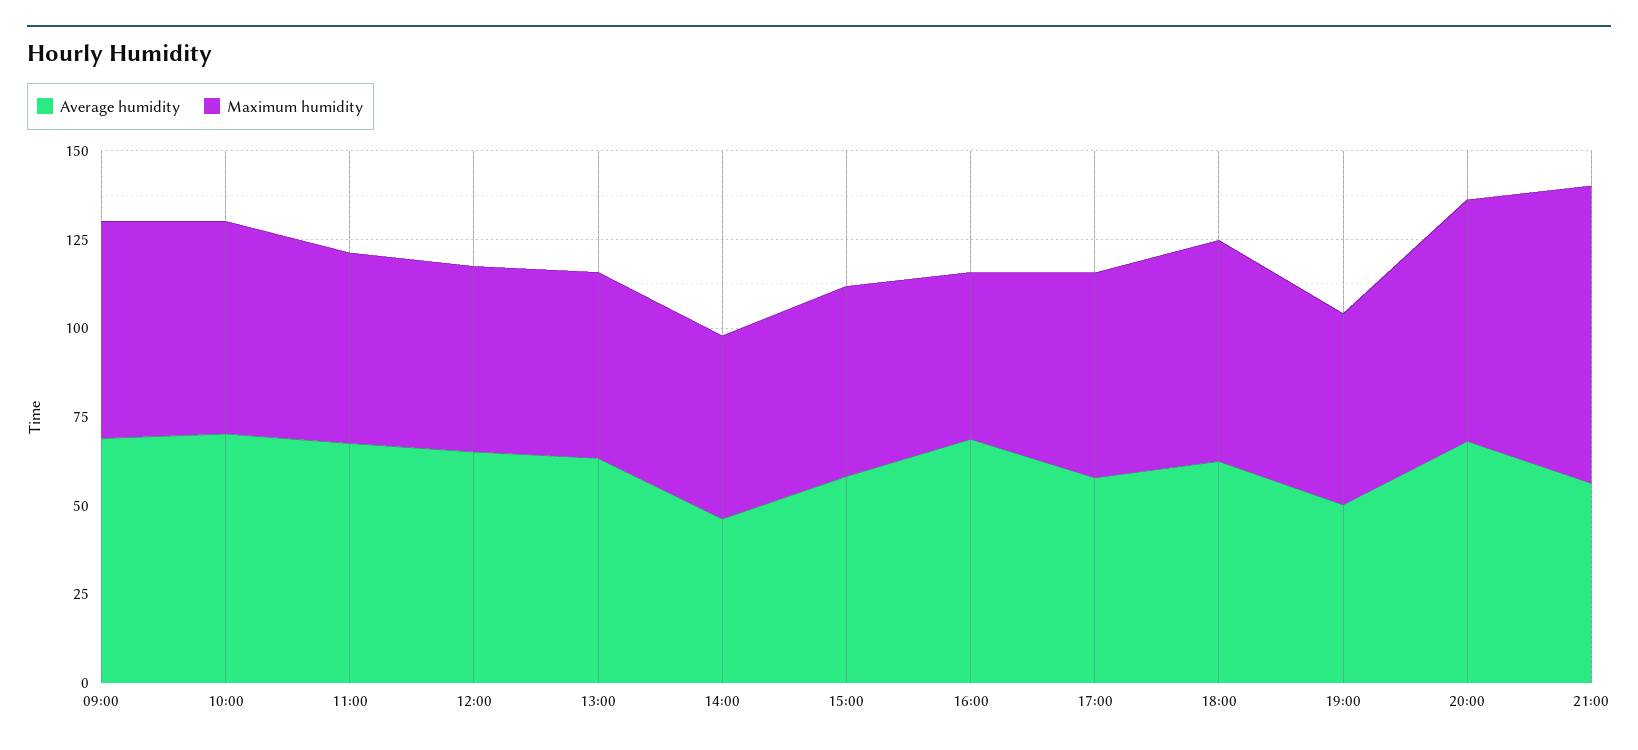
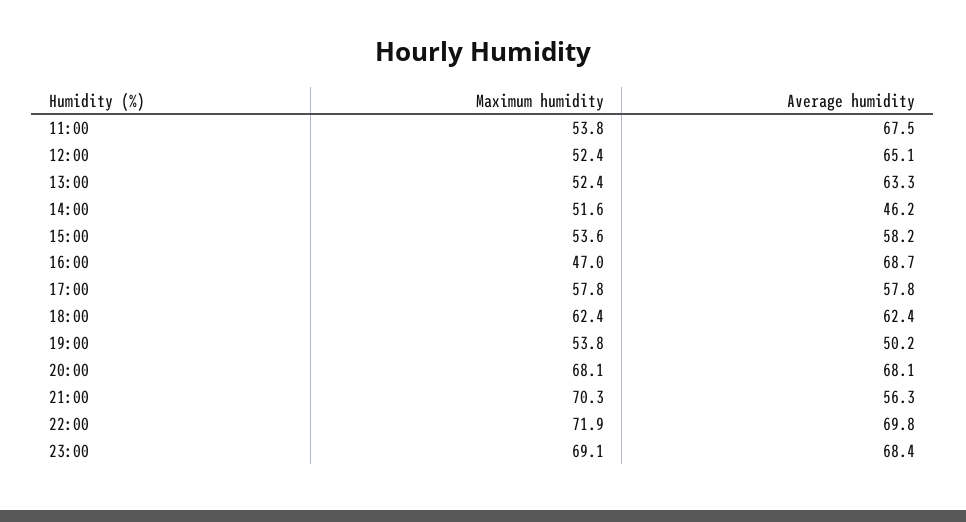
Average humidity, 09:00: 70 -> none
Maximum humidity, 09:00: 60 -> none
Average humidity, 10:00: 70 -> none
Maximum humidity, 10:00: 60 -> none
Maximum humidity, 21:00: 85 -> 70.3
Maximum humidity, 22:00: none -> 71.9
Average humidity, 22:00: none -> 69.8
Maximum humidity, 23:00: none -> 69.1
Average humidity, 23:00: none -> 68.4

